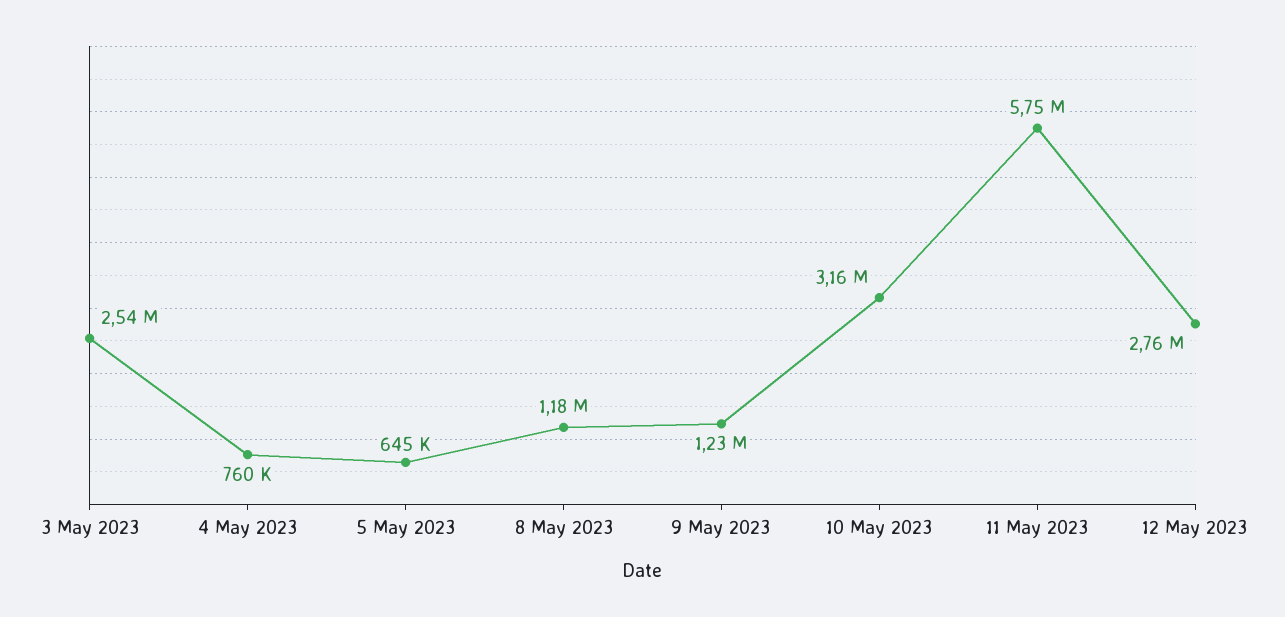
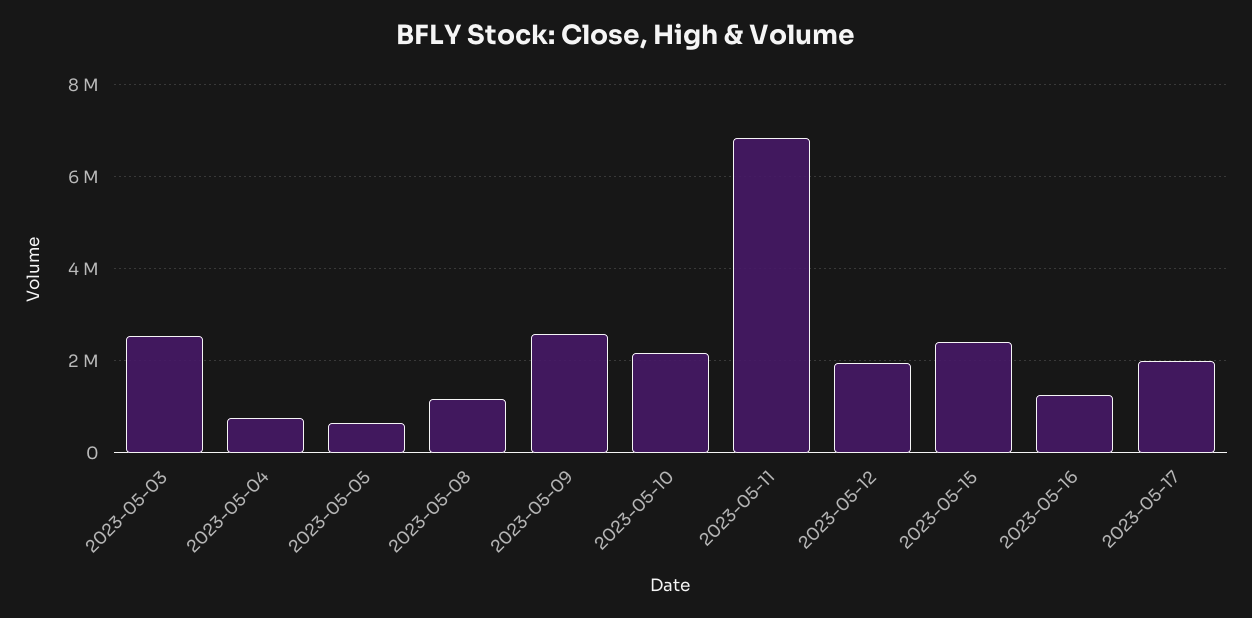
9 May 2023: 1230000 -> 2600000
10 May 2023: 3160000 -> 2200000
11 May 2023: 5750000 -> 6800000
12 May 2023: 2760000 -> 2000000
2023-05-15: none -> 2400000
2023-05-16: none -> 1200000
2023-05-17: none -> 2000000

